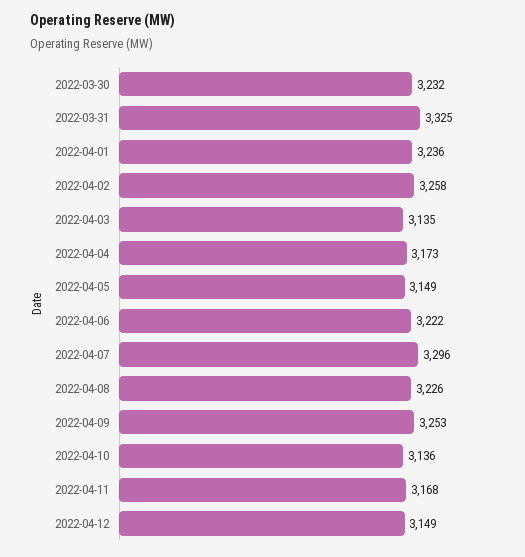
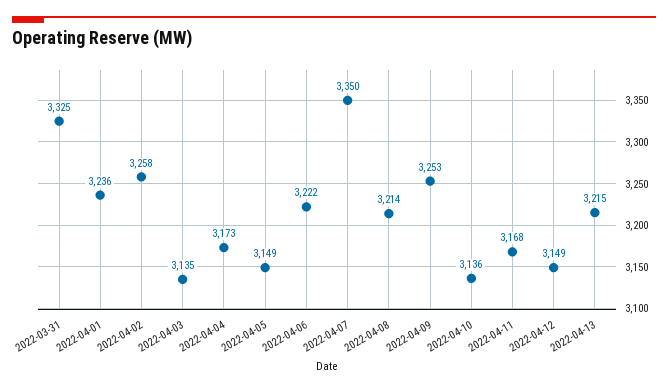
2022-03-30: 3232 -> none
2022-04-07: 3296 -> 3350
2022-04-08: 3226 -> 3214
2022-04-13: none -> 3215

